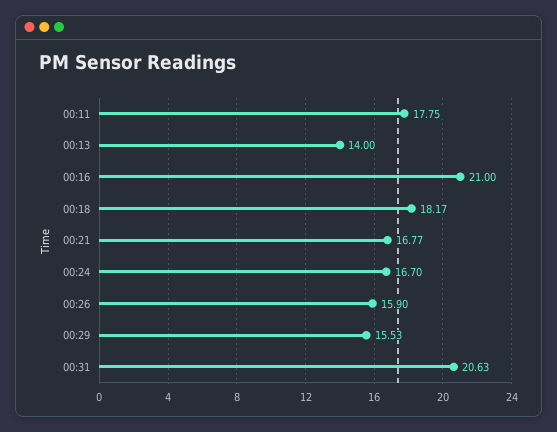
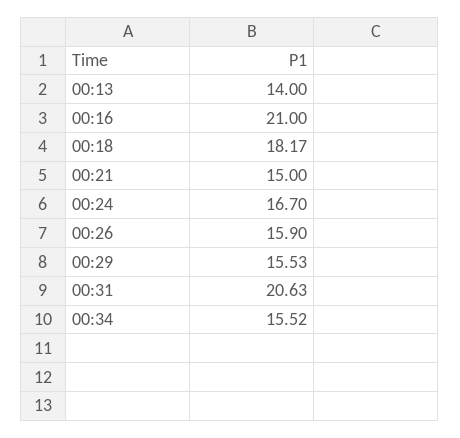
00:11: 17.75 -> none
00:21: 16.77 -> 15
00:34: none -> 15.52

